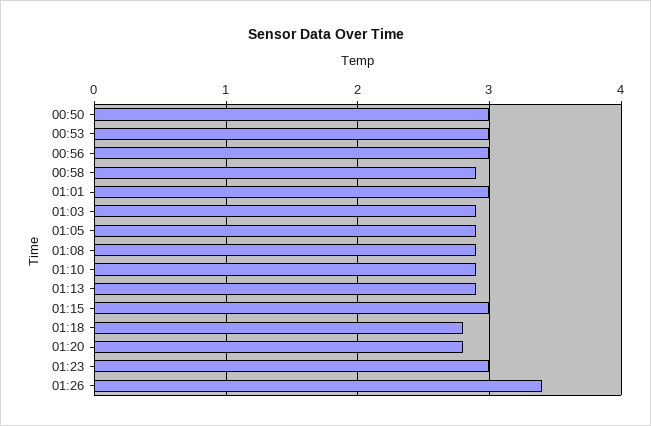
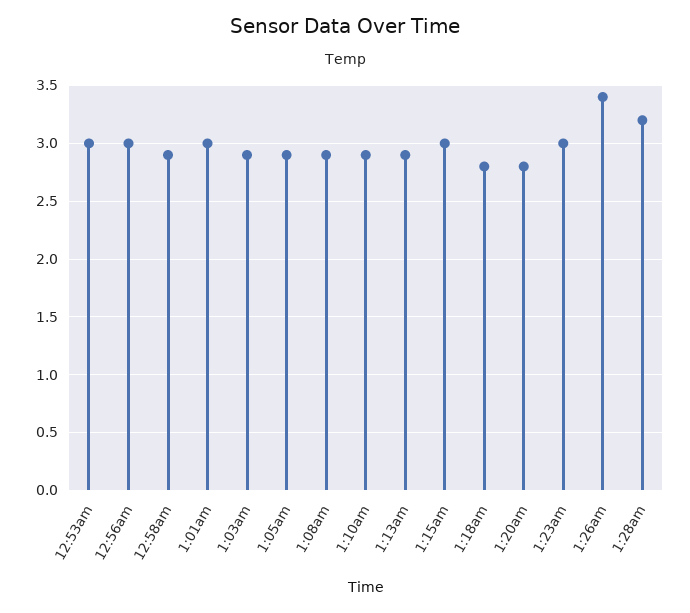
00:50: 3 -> none
1:28am: none -> 3.2

